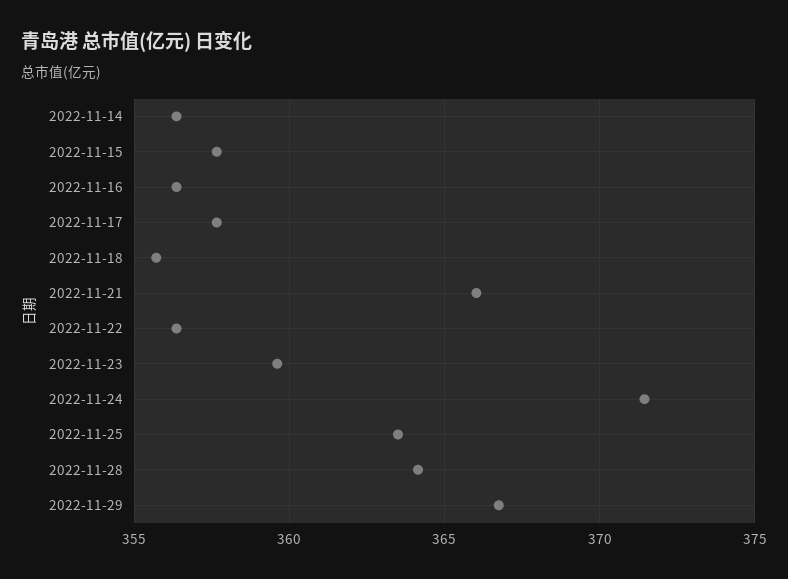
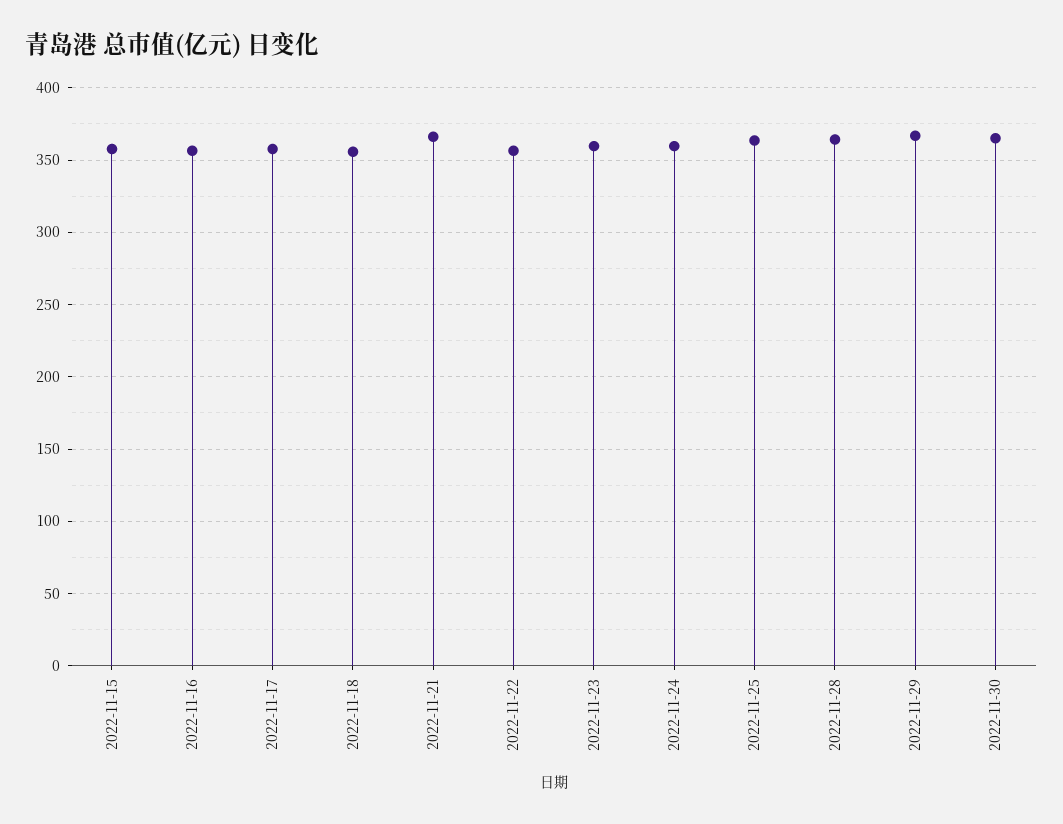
2022-11-14: 356.5 -> none
2022-11-24: 371.5 -> 360
2022-11-30: none -> 365

